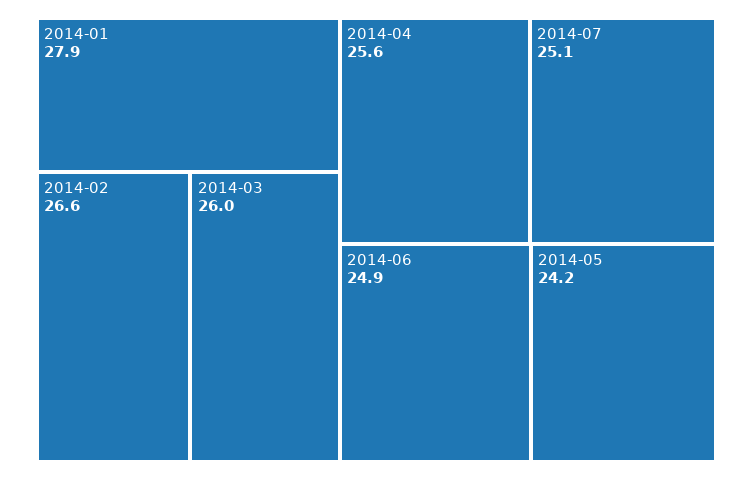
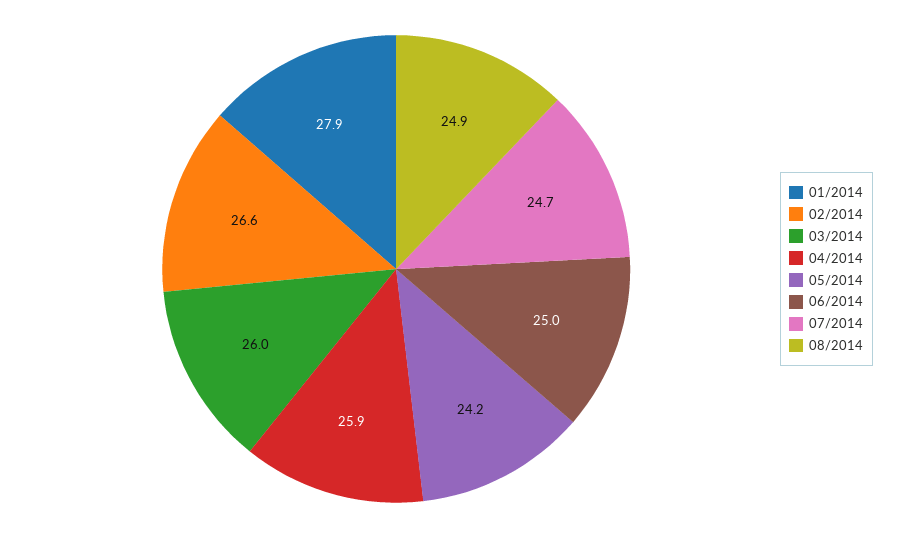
2014-04: 25.6 -> 25.9
2014-07: 25.1 -> 24.7
2014-06: 24.9 -> 25
08/2014: none -> 24.9

